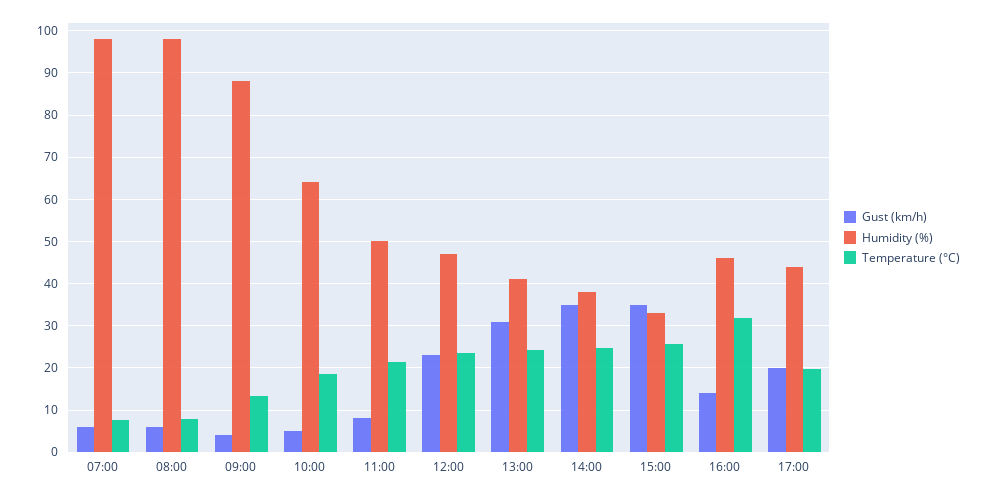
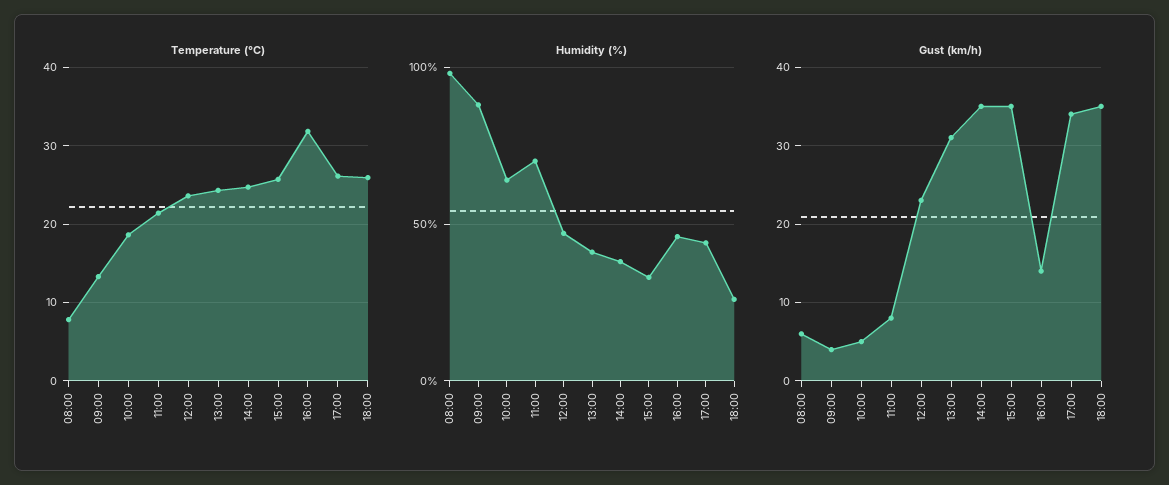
Gust (km/h), 07:00: 6 -> none
Humidity (%), 07:00: 98 -> none
Temperature (°C), 07:00: 8 -> none
Humidity (%), 11:00: 50 -> 70
Gust (km/h), 17:00: 20 -> 34
Temperature (°C), 17:00: 20 -> 26
Temperature (°C), 18:00: none -> 26
Humidity (%), 18:00: none -> 25
Gust (km/h), 18:00: none -> 35

